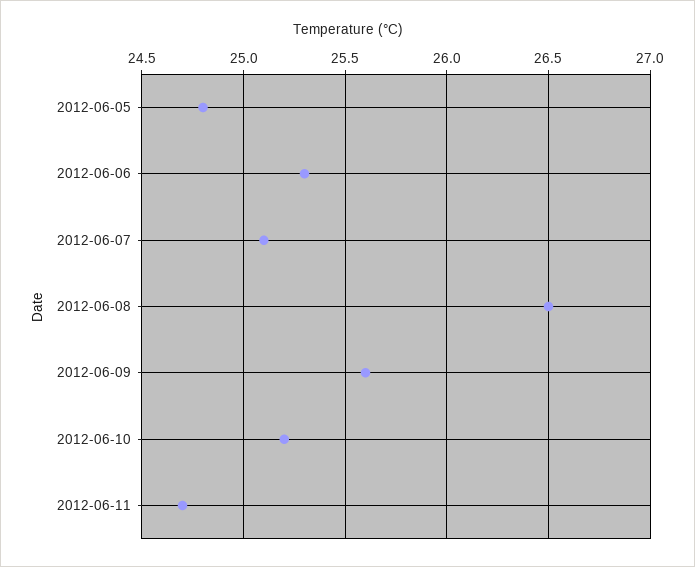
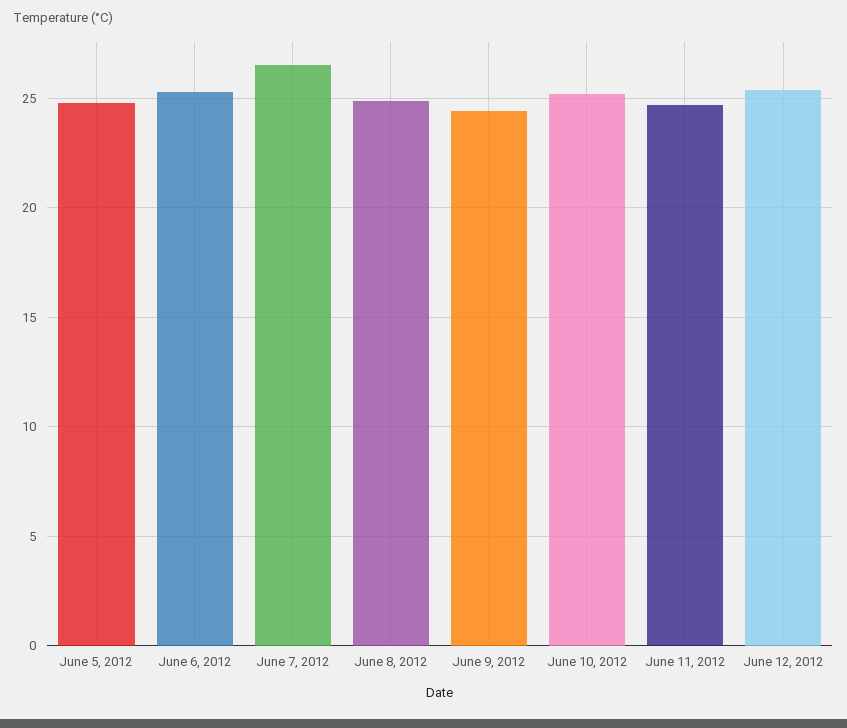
2012-06-07: 25.1 -> 26.5
2012-06-08: 26.5 -> 25
2012-06-09: 25.6 -> 24.5
June 12, 2012: none -> 25.5

